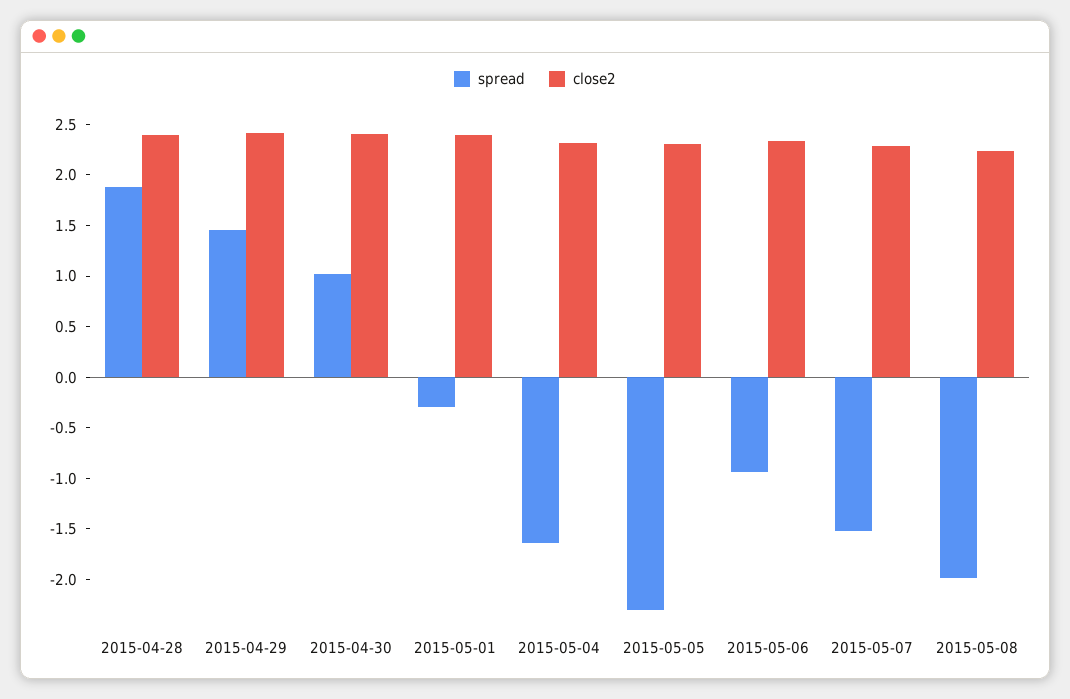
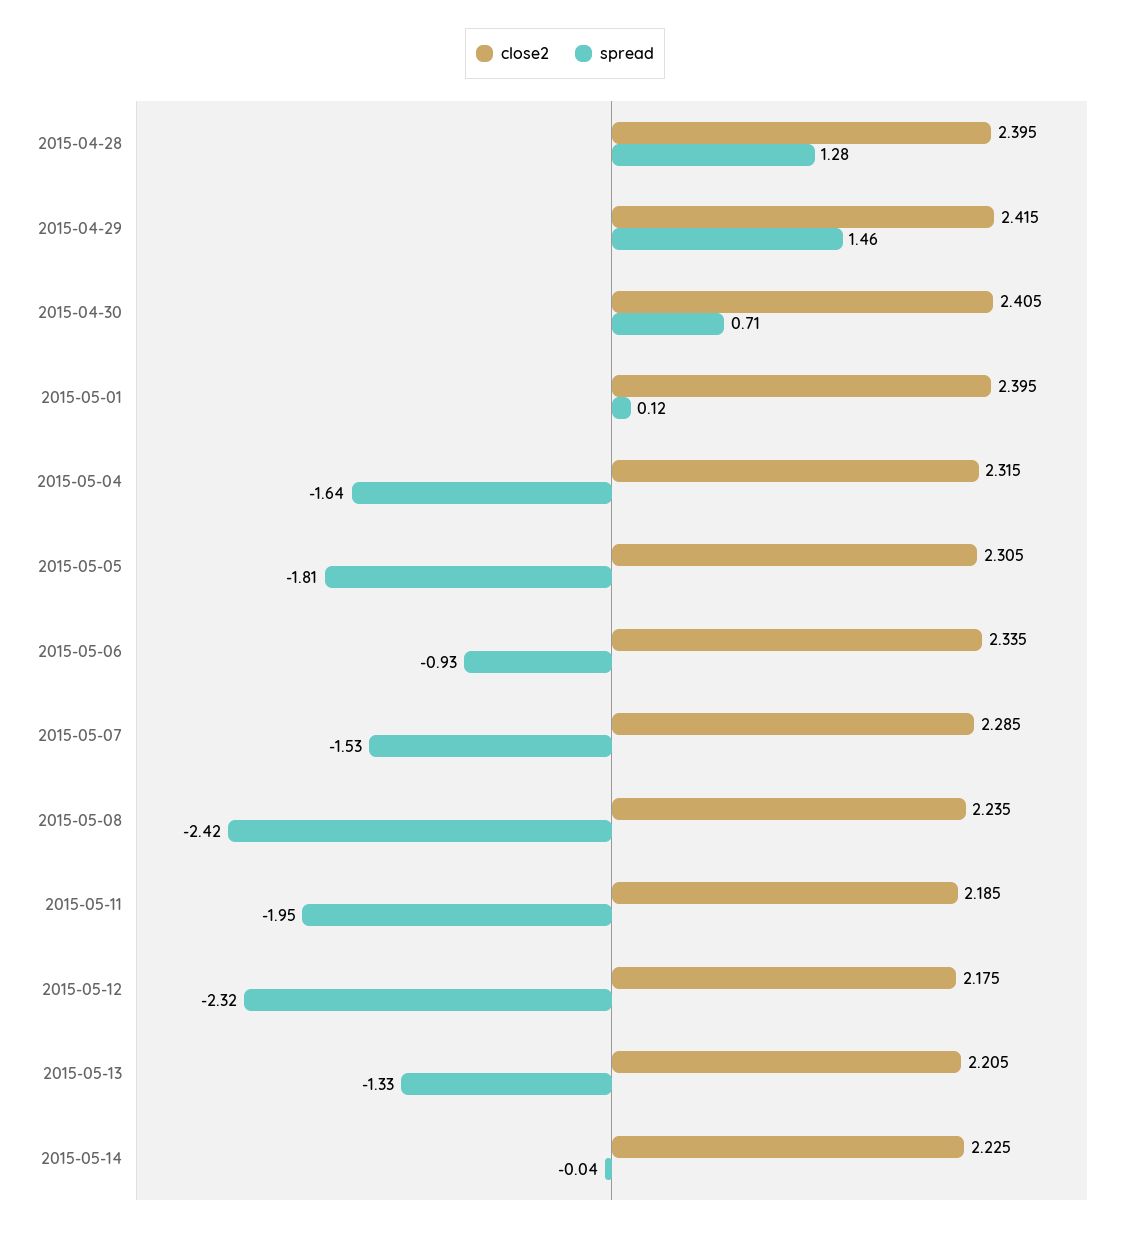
spread, 2015-04-28: 1.9 -> 1.28
spread, 2015-04-30: 1 -> 0.71
spread, 2015-05-01: -0.3 -> 0.12
spread, 2015-05-05: -2.3 -> -1.81
spread, 2015-05-08: -2 -> -2.42
close2, 2015-05-11: none -> 2.185
spread, 2015-05-11: none -> -1.95
close2, 2015-05-12: none -> 2.175
spread, 2015-05-12: none -> -2.32
close2, 2015-05-13: none -> 2.205
spread, 2015-05-13: none -> -1.33
close2, 2015-05-14: none -> 2.225
spread, 2015-05-14: none -> -0.04

